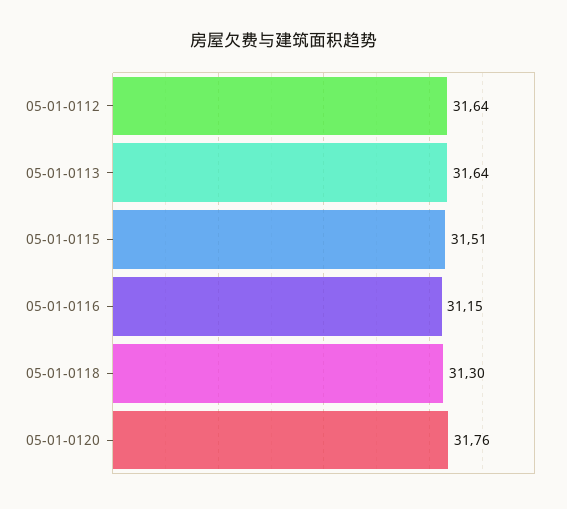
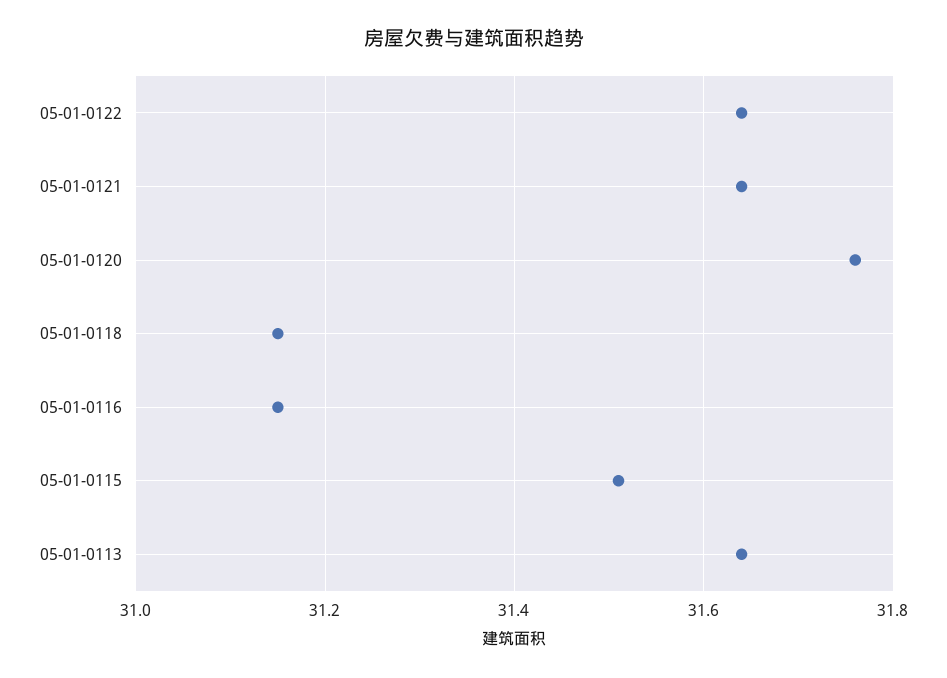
05-01-0112: 31.64 -> none
05-01-0118: 31.3 -> 31.15
05-01-0122: none -> 31.65
05-01-0121: none -> 31.65

